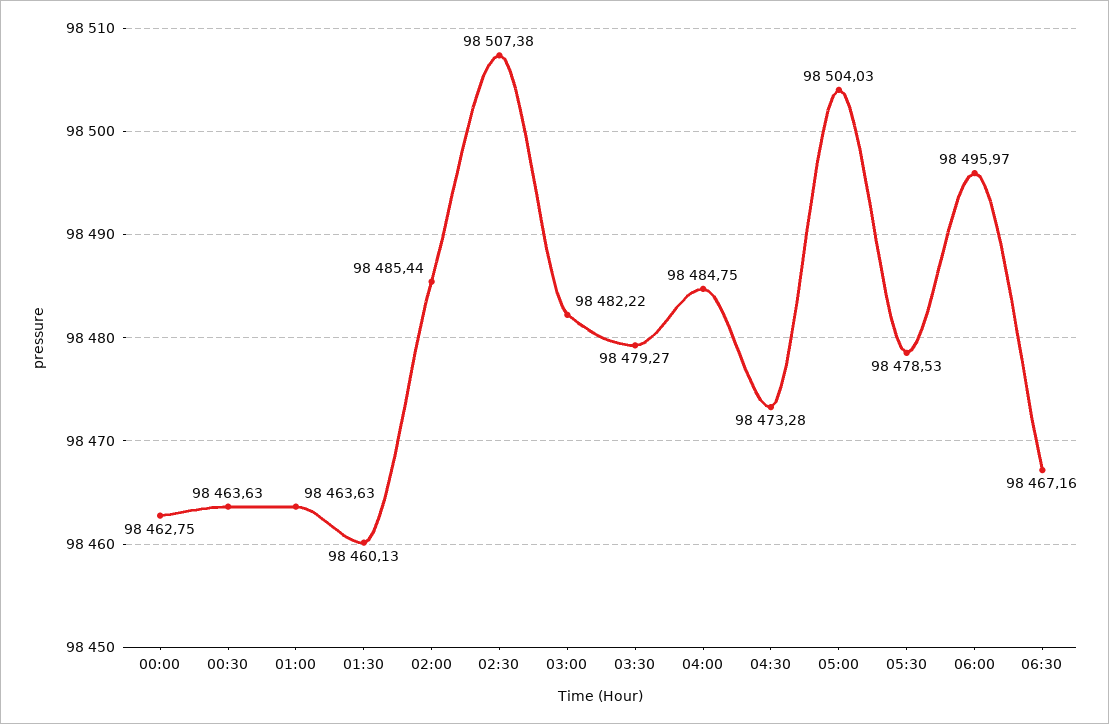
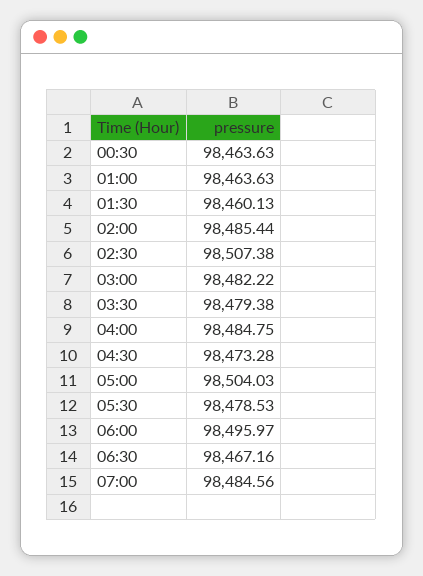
00:00: 98462.75 -> none
03:30: 98479.27 -> 98479.38
07:00: none -> 98484.56

